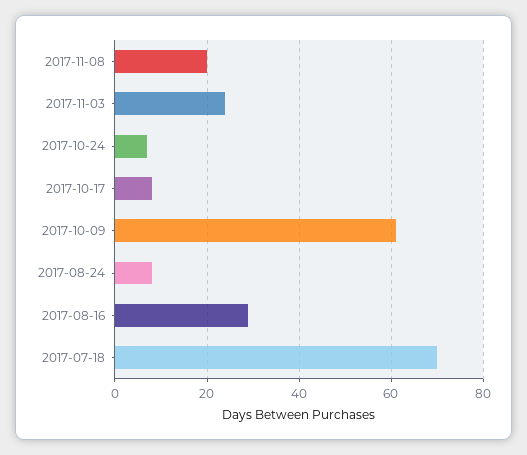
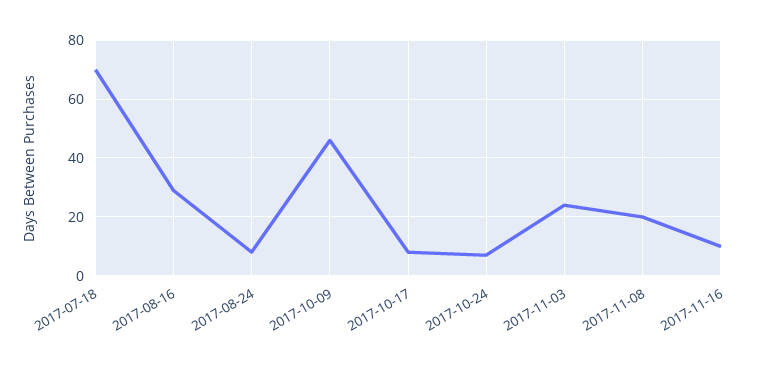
2017-10-09: 60 -> 45
2017-11-16: none -> 10

